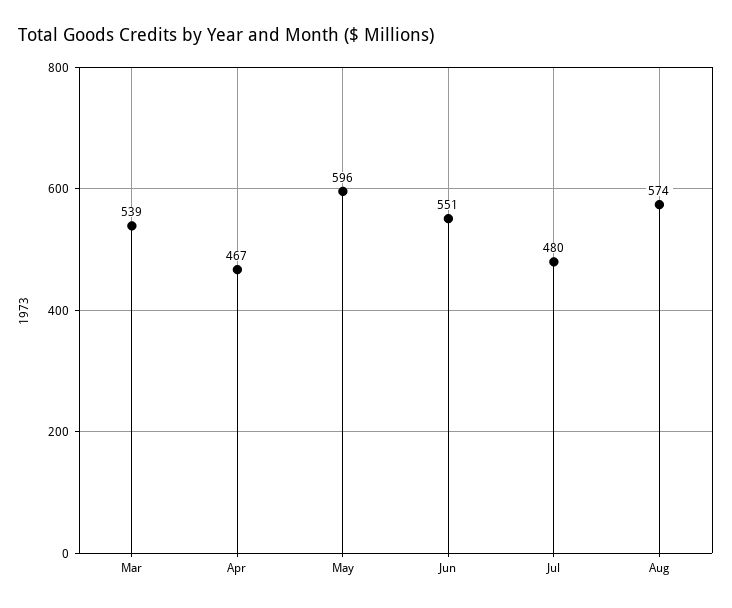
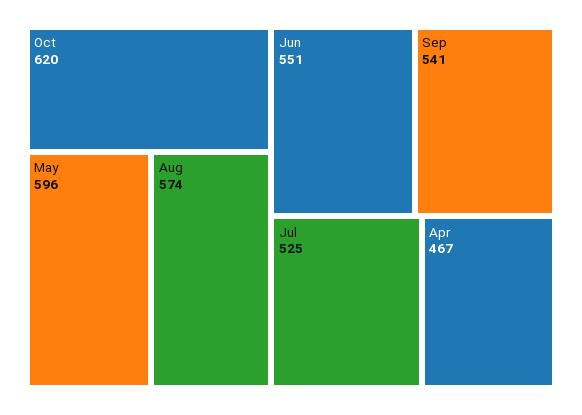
Mar: 539 -> none
Jul: 480 -> 525
Oct: none -> 620
Sep: none -> 541

